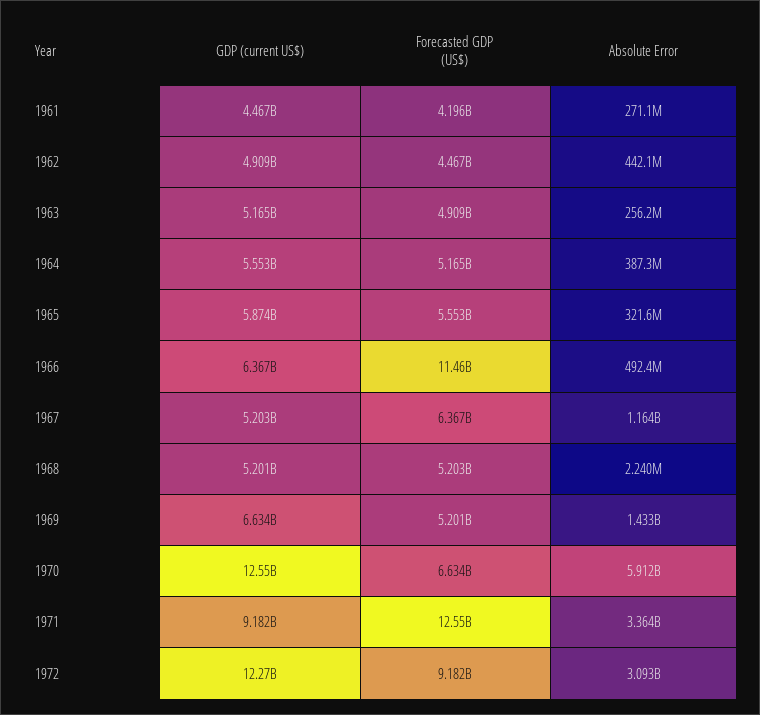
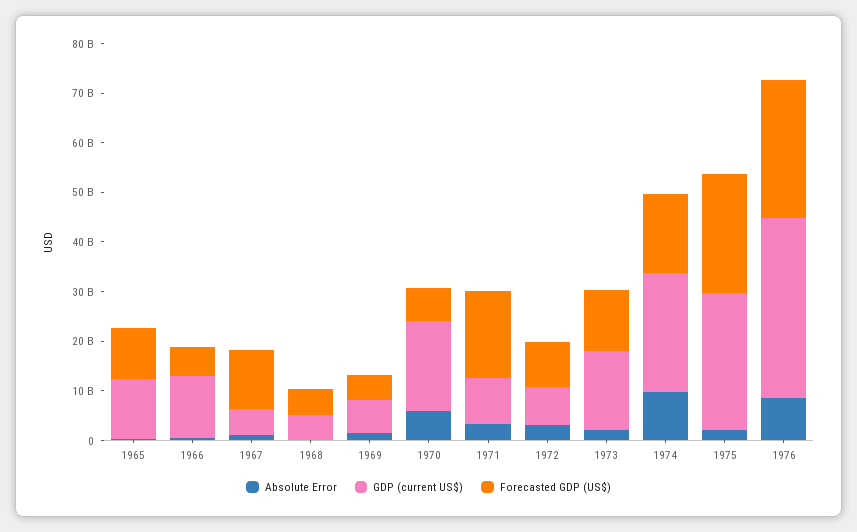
GDP (current US$), 1961: 4467000000 -> none
Forecasted GDP (US$), 1961: 4196000000 -> none
Absolute Error, 1961: 271100000 -> none
GDP (current US$), 1962: 4909000000 -> none
Forecasted GDP (US$), 1962: 4467000000 -> none
Absolute Error, 1962: 442100000 -> none
GDP (current US$), 1963: 5165000000 -> none
Forecasted GDP (US$), 1963: 4909000000 -> none
Absolute Error, 1963: 256200000 -> none
GDP (current US$), 1964: 5553000000 -> none
Forecasted GDP (US$), 1964: 5165000000 -> none
Absolute Error, 1964: 387300000 -> none
GDP (current US$), 1965: 5874000000 -> 12000000000
Forecasted GDP (US$), 1965: 5553000000 -> 10000000000
GDP (current US$), 1966: 6367000000 -> 12000000000
Forecasted GDP (US$), 1966: 11460000000 -> 6000000000
Forecasted GDP (US$), 1967: 6367000000 -> 12000000000
GDP (current US$), 1970: 12550000000 -> 18000000000
Forecasted GDP (US$), 1971: 12550000000 -> 18000000000
GDP (current US$), 1972: 12270000000 -> 8000000000
Absolute Error, 1973: none -> 2000000000
GDP (current US$), 1973: none -> 16000000000
Forecasted GDP (US$), 1973: none -> 12000000000
Absolute Error, 1974: none -> 10000000000
GDP (current US$), 1974: none -> 24000000000
Forecasted GDP (US$), 1974: none -> 16000000000
Absolute Error, 1975: none -> 2000000000
GDP (current US$), 1975: none -> 28000000000
Forecasted GDP (US$), 1975: none -> 24000000000
Absolute Error, 1976: none -> 8000000000
GDP (current US$), 1976: none -> 36000000000
Forecasted GDP (US$), 1976: none -> 28000000000

